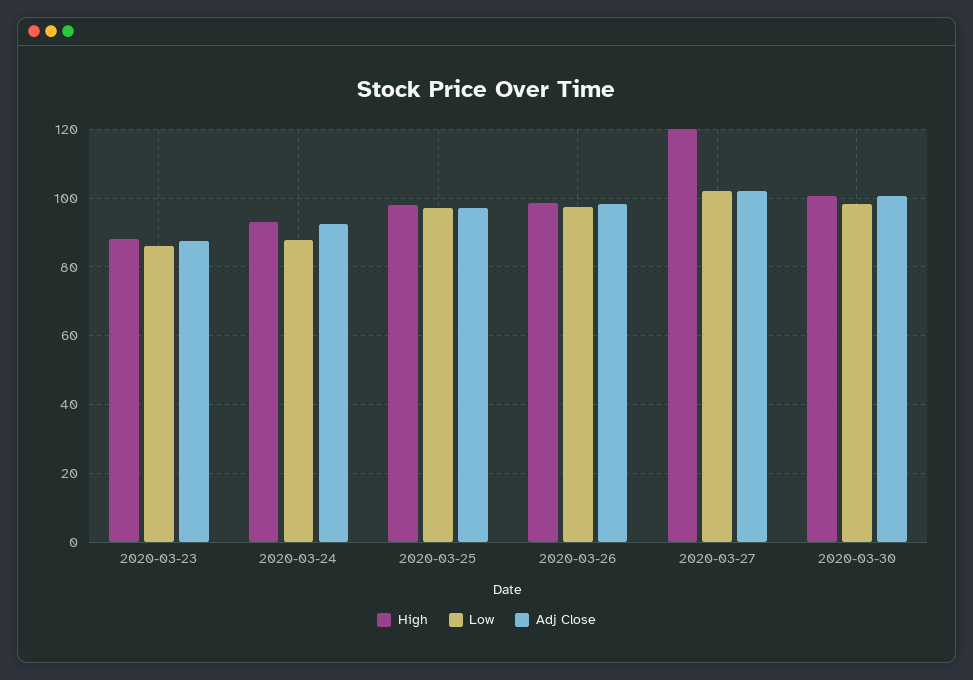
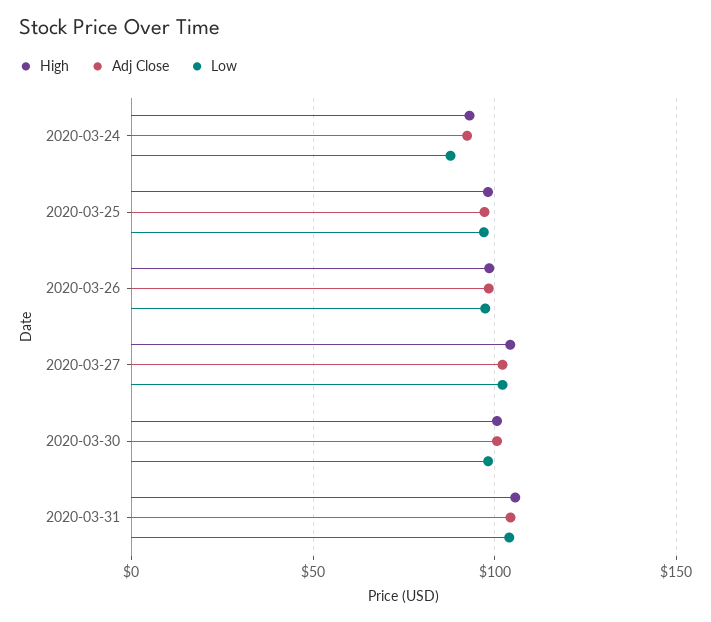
High, 2020-03-23: 88 -> none
Low, 2020-03-23: 86 -> none
Adj Close, 2020-03-23: 88 -> none
High, 2020-03-27: 120 -> 105
High, 2020-03-31: none -> 105
Adj Close, 2020-03-31: none -> 105
Low, 2020-03-31: none -> 105

